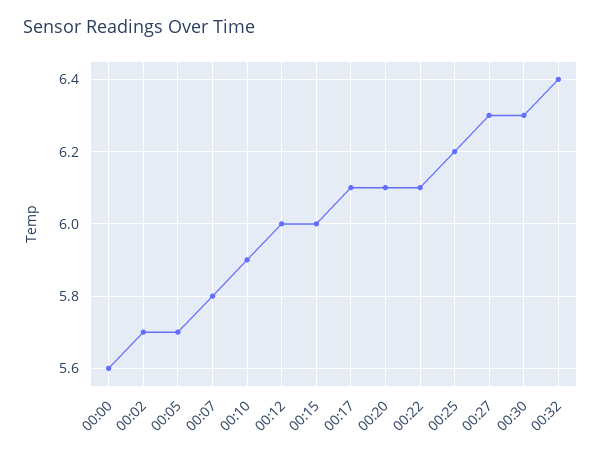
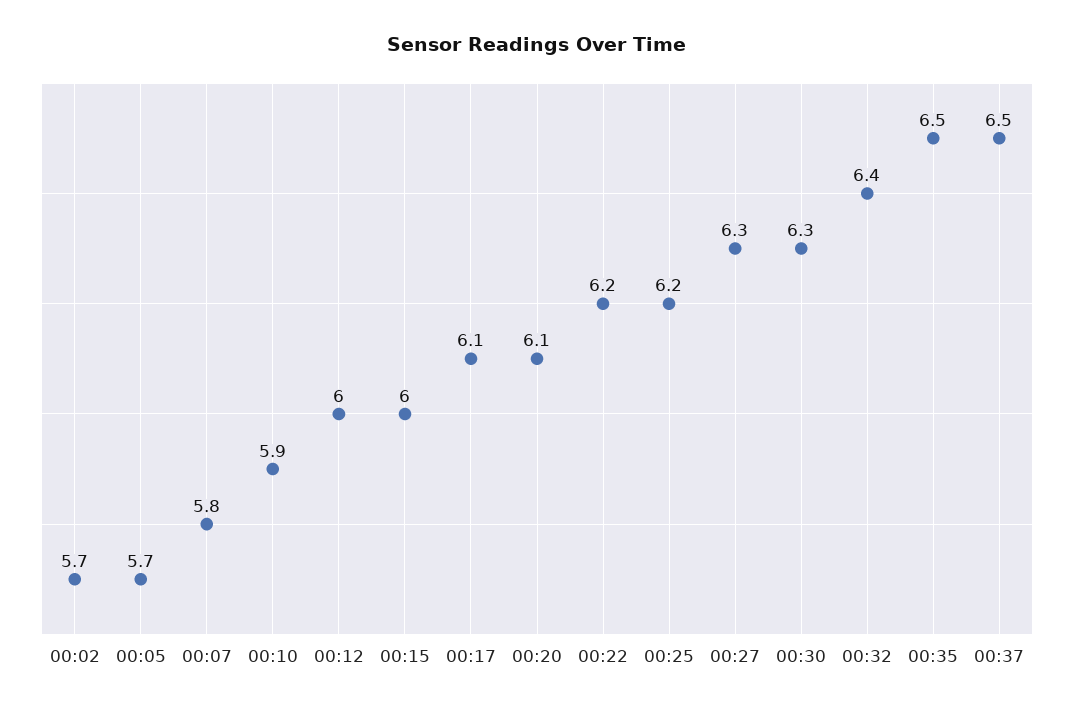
00:00: 5.6 -> none
00:22: 6.1 -> 6.2
00:35: none -> 6.5
00:37: none -> 6.5

